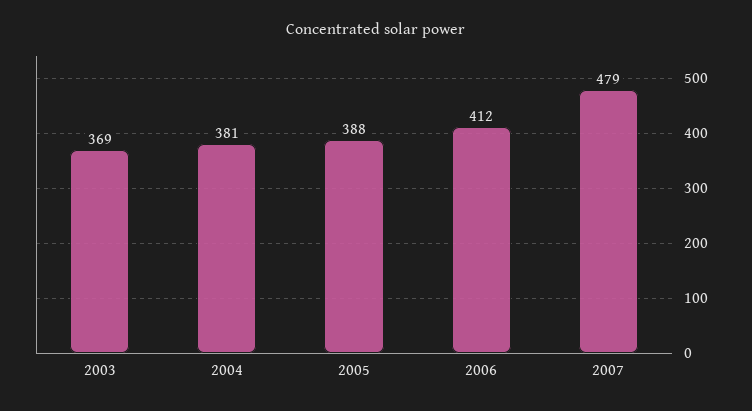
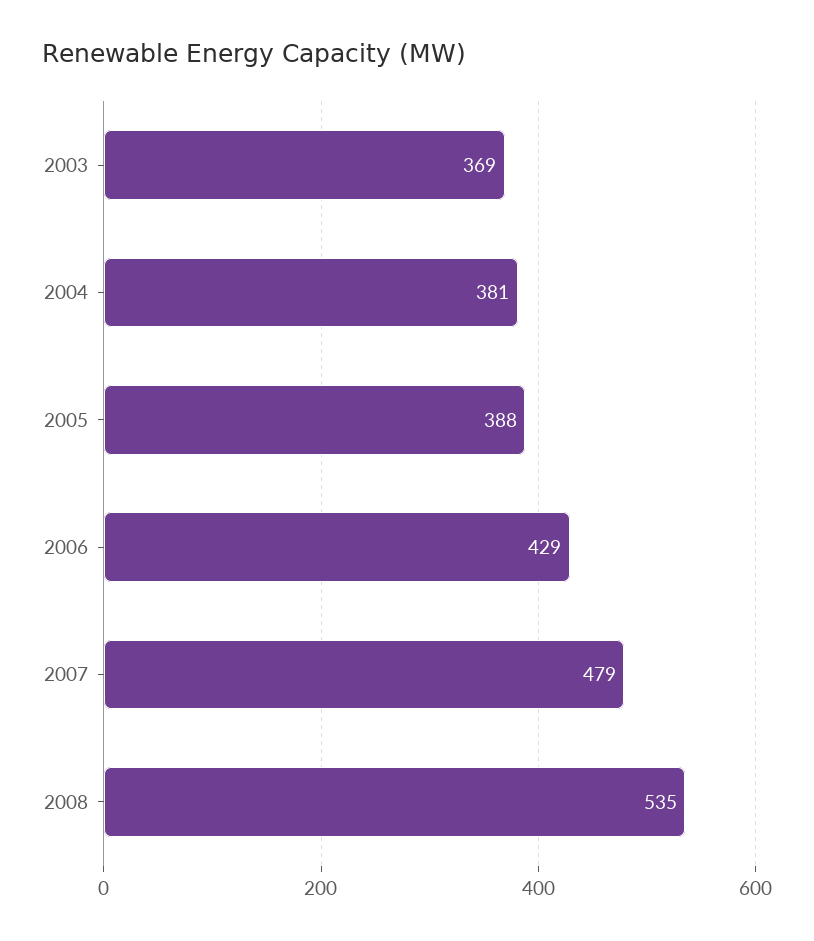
2006: 412 -> 429
2008: none -> 535

